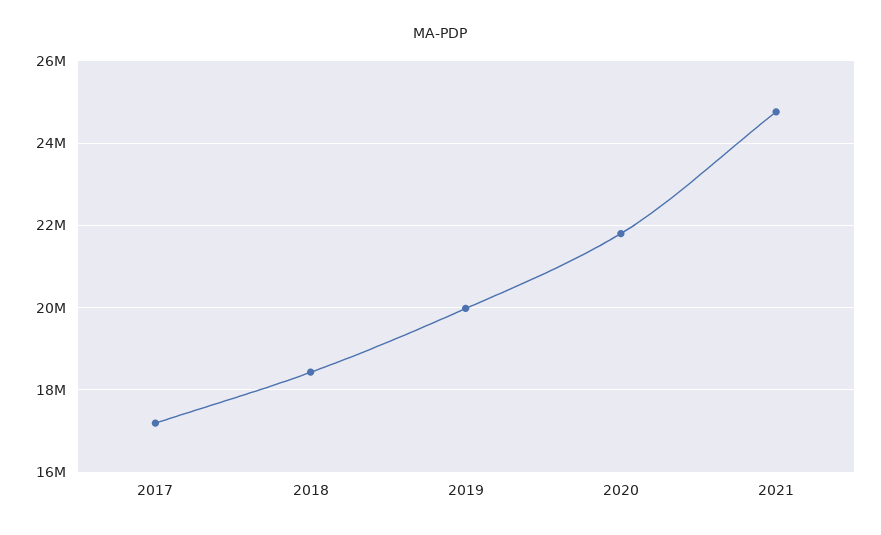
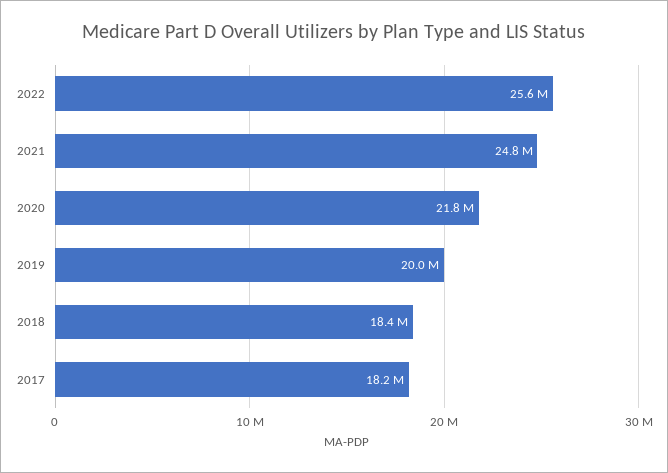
2017: 17200000 -> 18200000
2022: none -> 25600000

